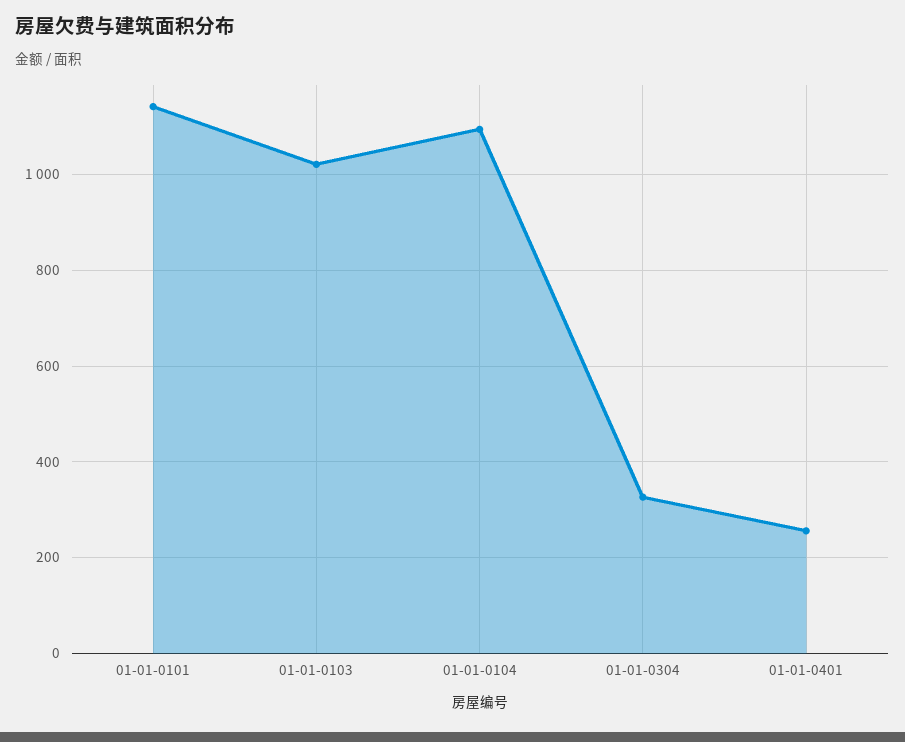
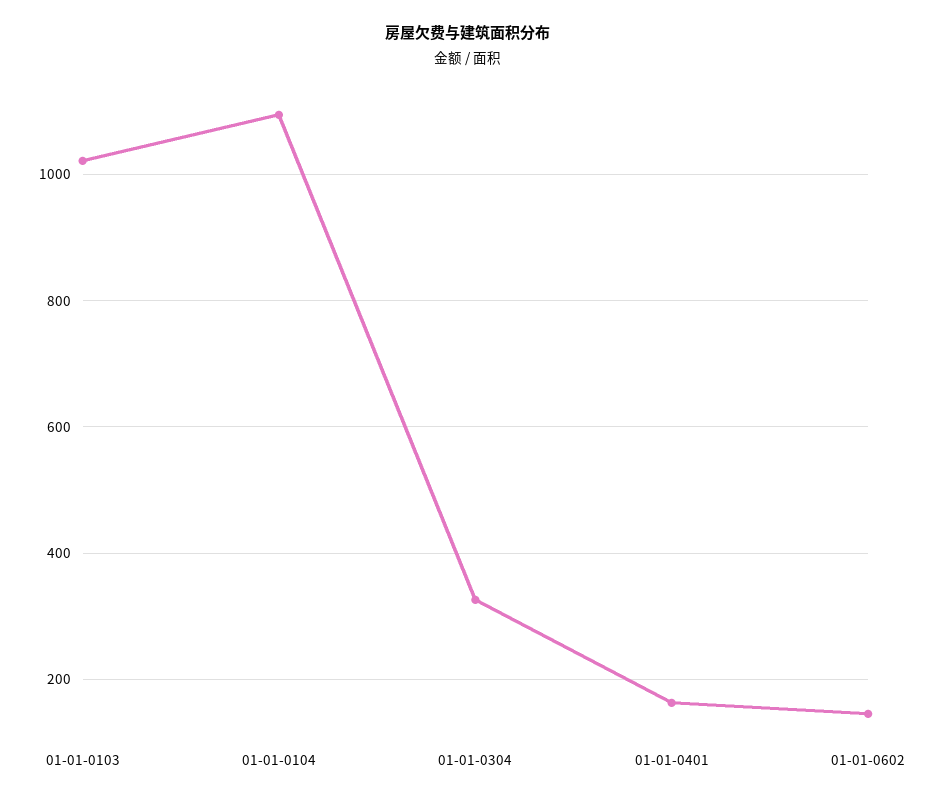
01-01-0101: 1140 -> none
01-01-0401: 260 -> 160
01-01-0602: none -> 140

